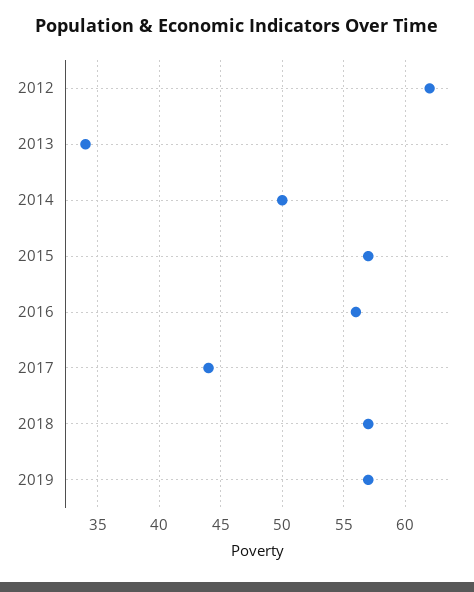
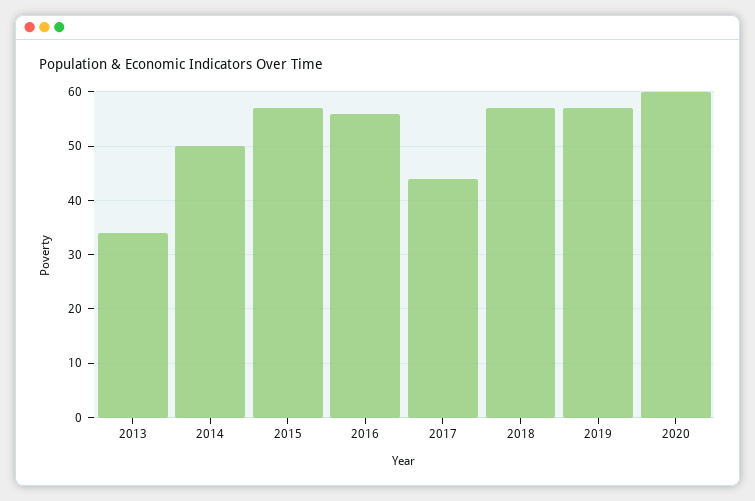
2012: 62 -> none
2020: none -> 60

